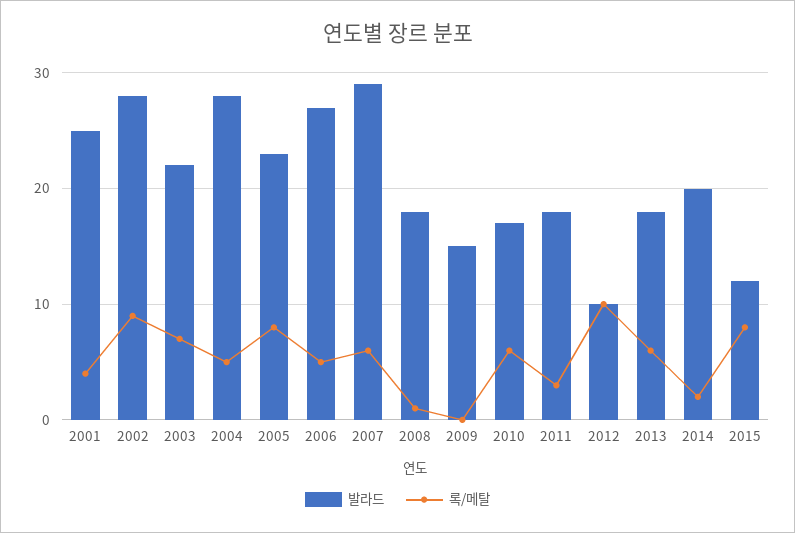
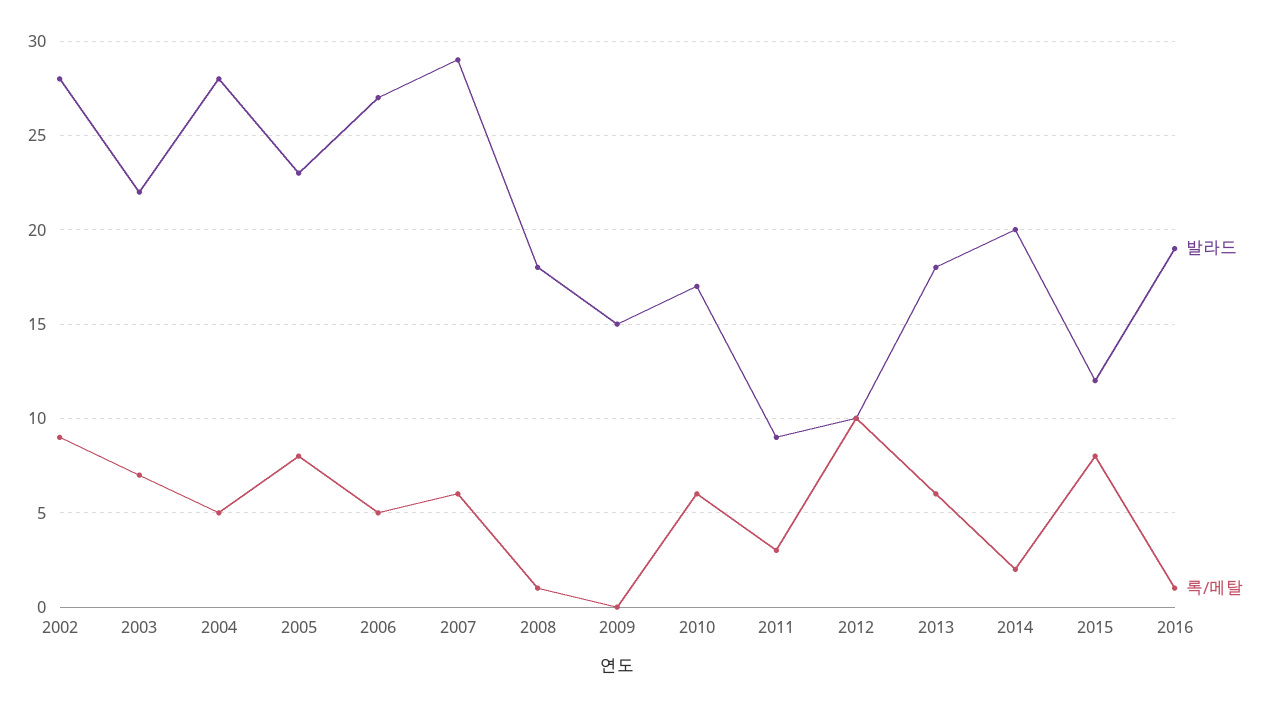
발라드, 2001: 25 -> none
록/메탈, 2001: 4 -> none
발라드, 2011: 18 -> 9
발라드, 2016: none -> 19
록/메탈, 2016: none -> 1

